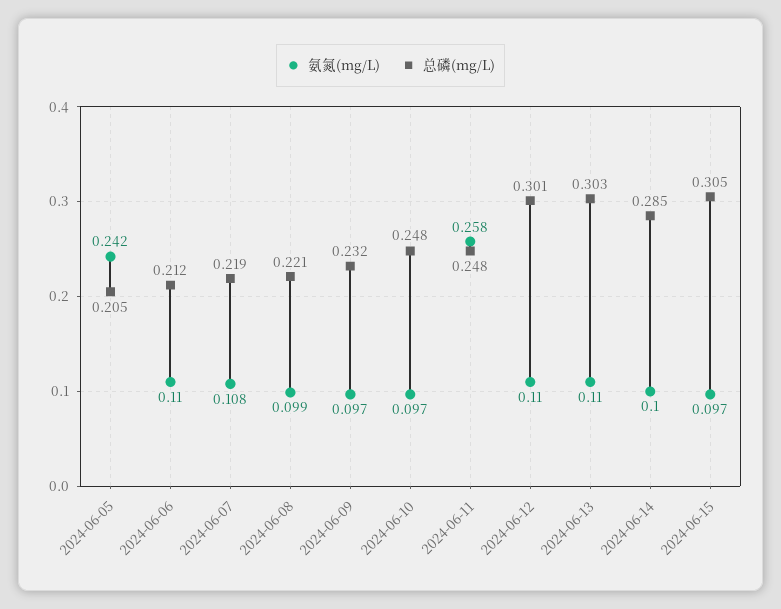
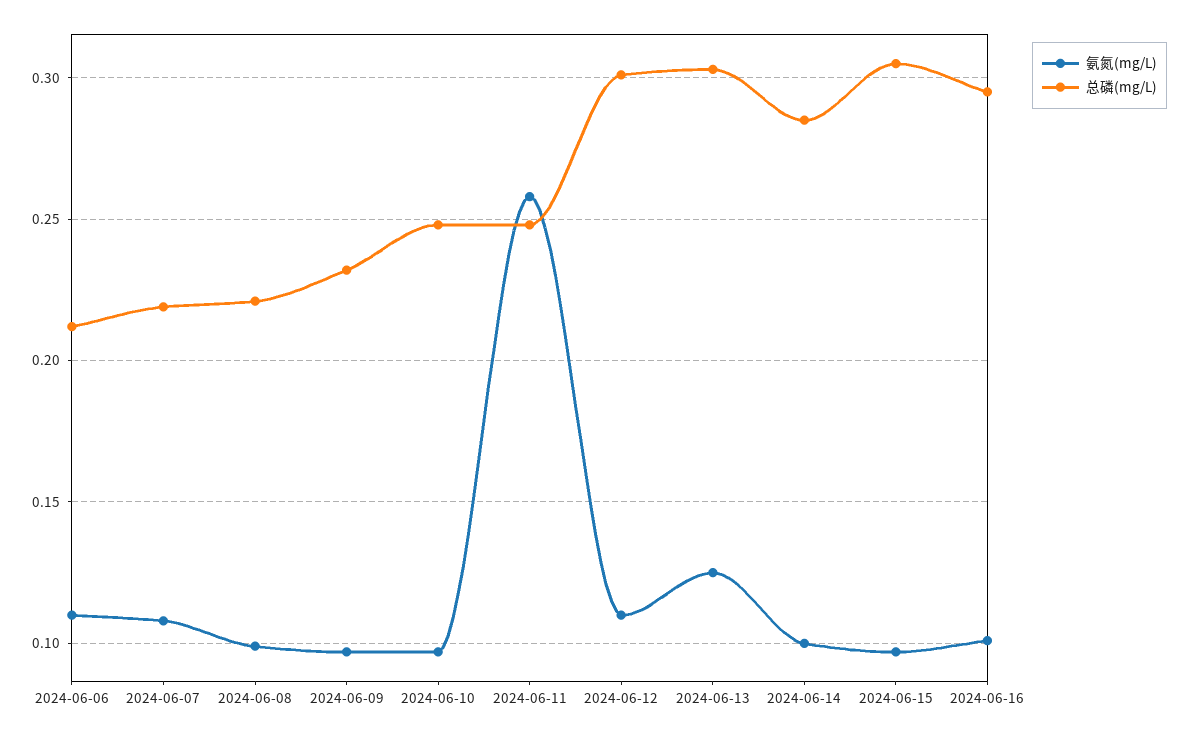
氨氮(mg/L), 2024-06-05: 0.242 -> none
总磷(mg/L), 2024-06-05: 0.205 -> none
氨氮(mg/L), 2024-06-13: 0.11 -> 0.125
氨氮(mg/L), 2024-06-16: none -> 0.1
总磷(mg/L), 2024-06-16: none -> 0.295

